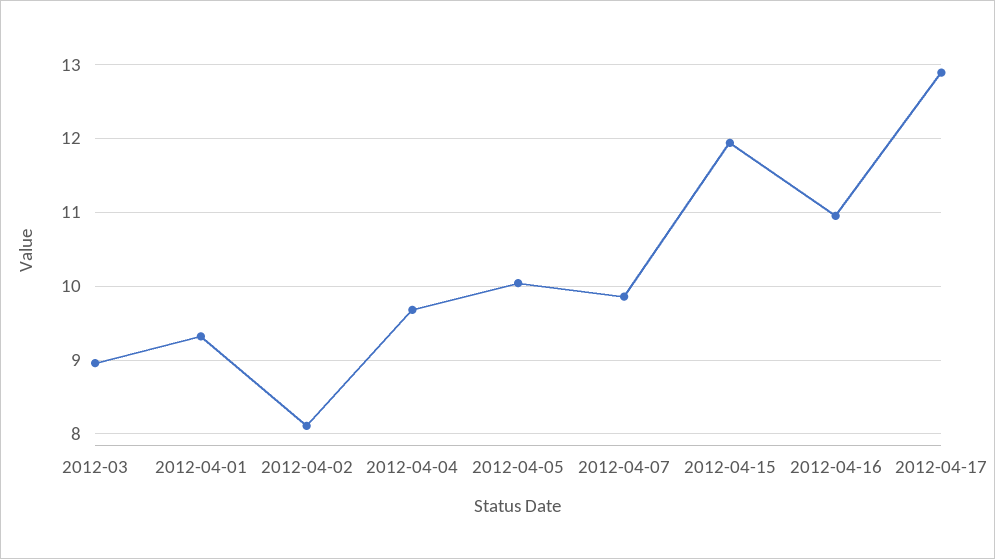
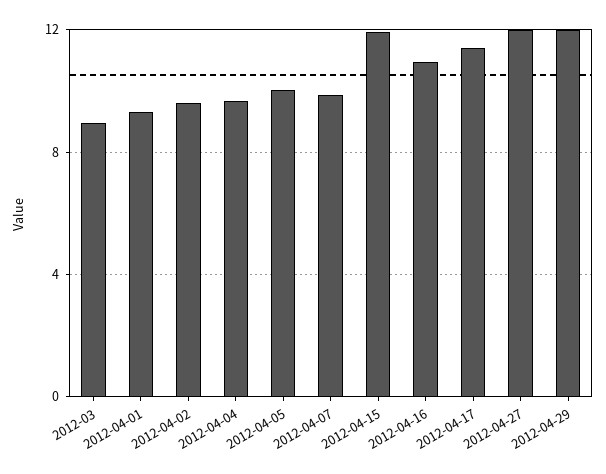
2012-04-02: 8.1 -> 9.5
2012-04-17: 12.9 -> 11.5
2012-04-27: none -> 12
2012-04-29: none -> 12

